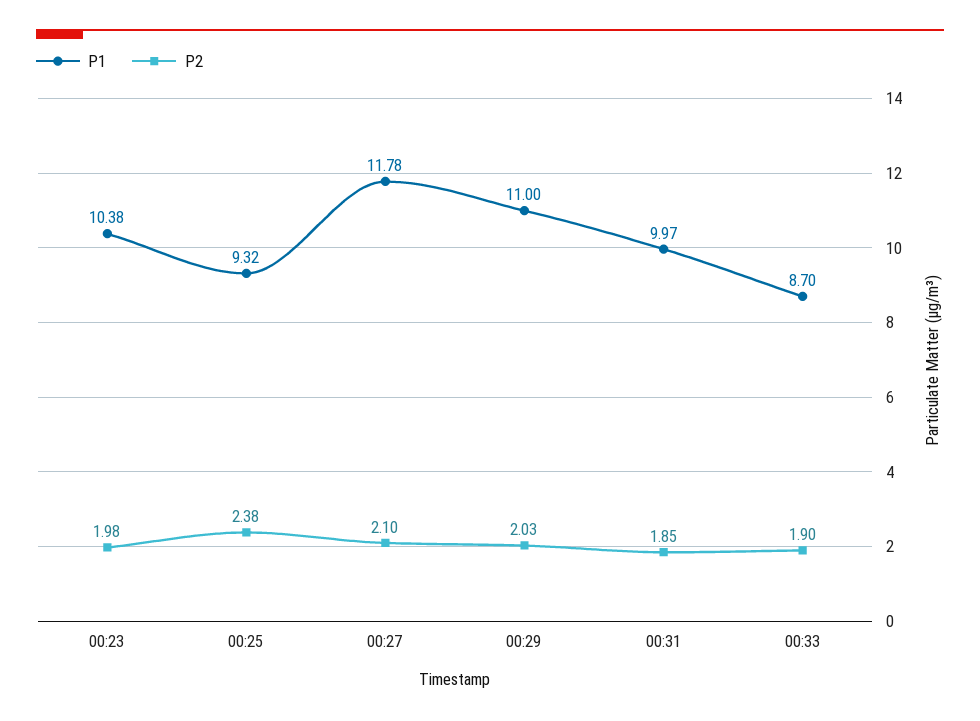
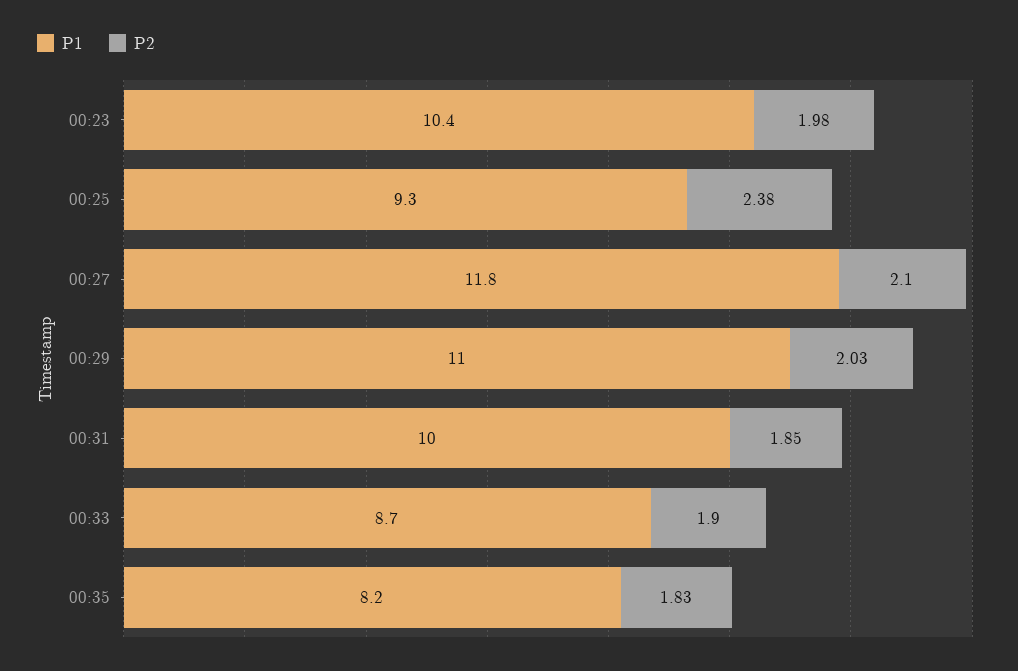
P1, 00:35: none -> 8.2
P2, 00:35: none -> 1.83

